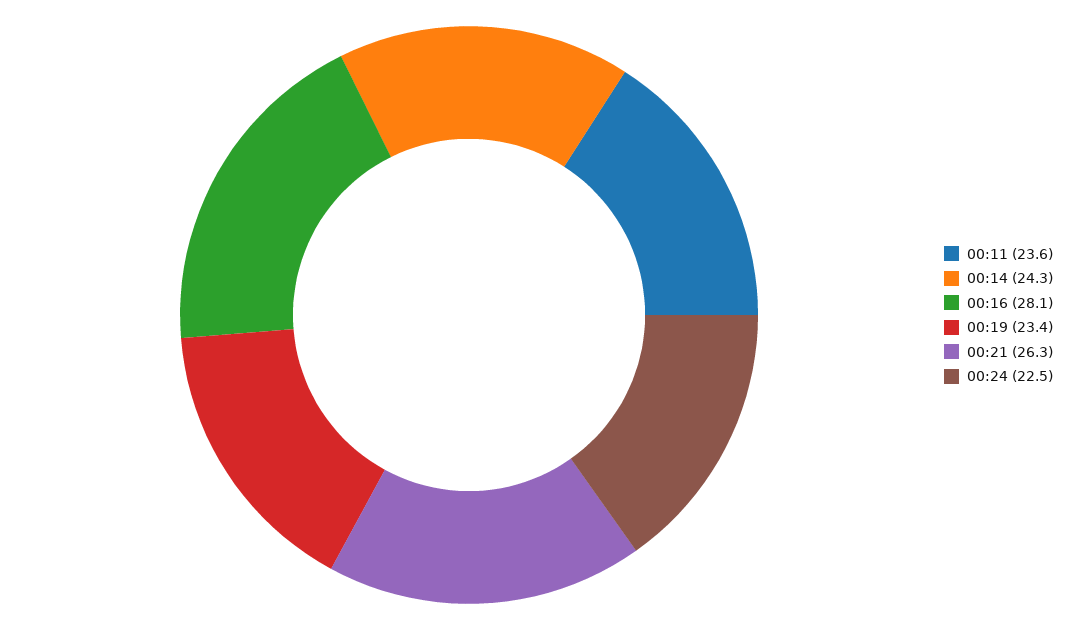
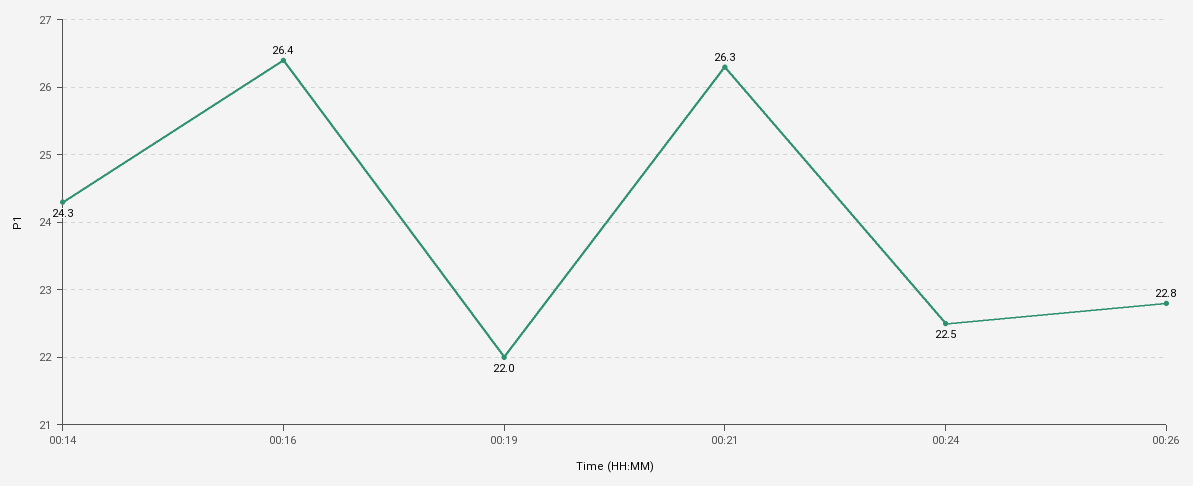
00:11: 23.6 -> none
00:16: 28.1 -> 26.4
00:19: 23.4 -> 22
00:26: none -> 22.8

